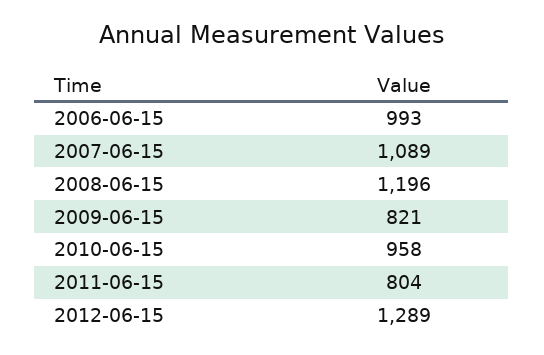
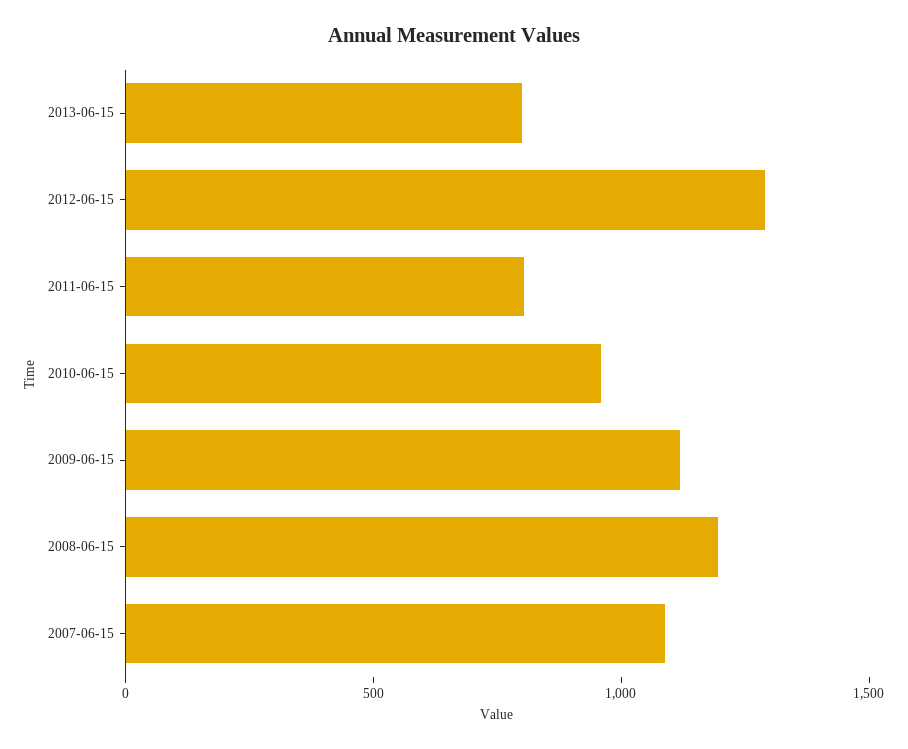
2006-06-15: 993 -> none
2009-06-15: 821 -> 1100
2013-06-15: none -> 800

